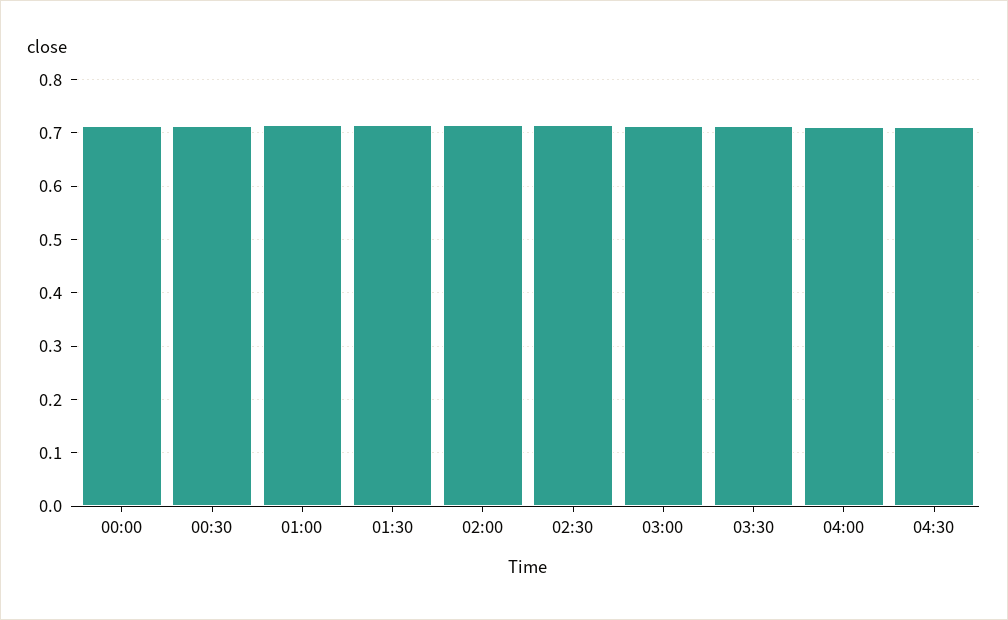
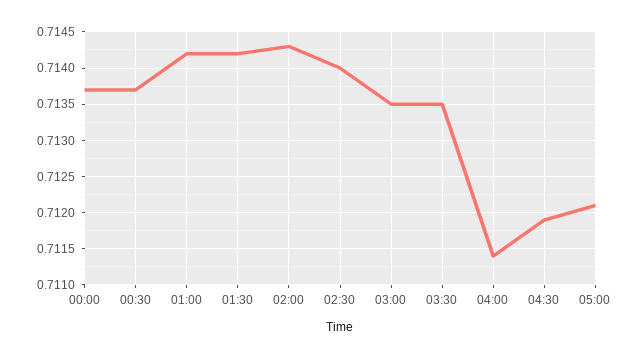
05:00: none -> 0.7121

